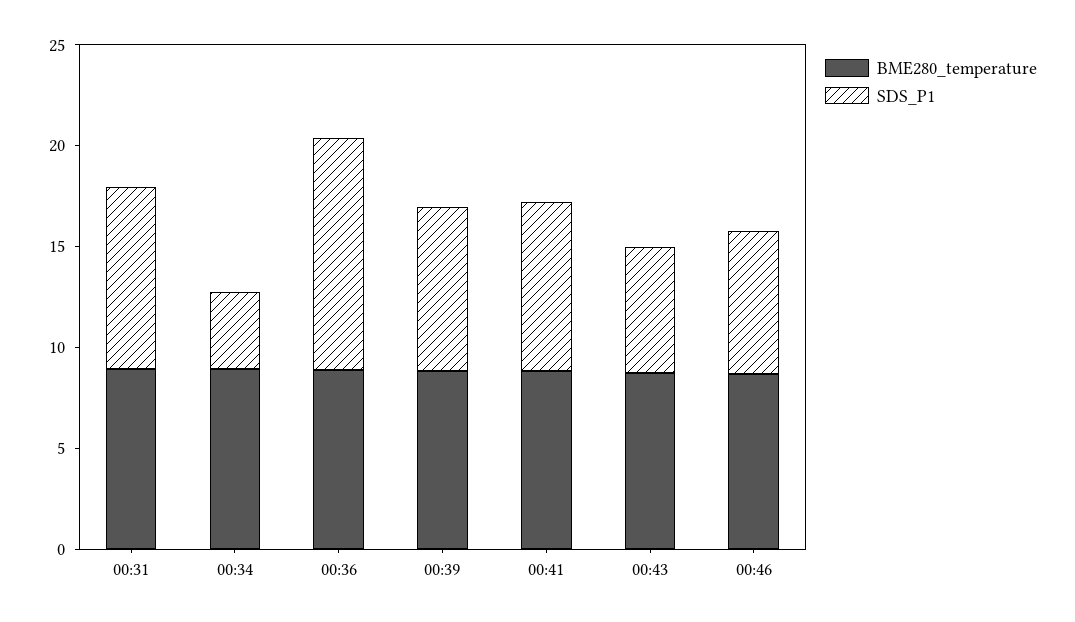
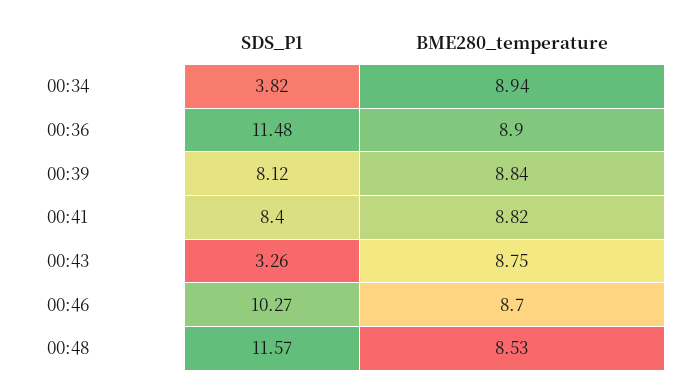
BME280_temperature, 00:31: 9 -> none
SDS_P1, 00:31: 9 -> none
SDS_P1, 00:43: 6 -> 3.26
SDS_P1, 00:46: 7 -> 10.27
SDS_P1, 00:48: none -> 11.57
BME280_temperature, 00:48: none -> 8.53

